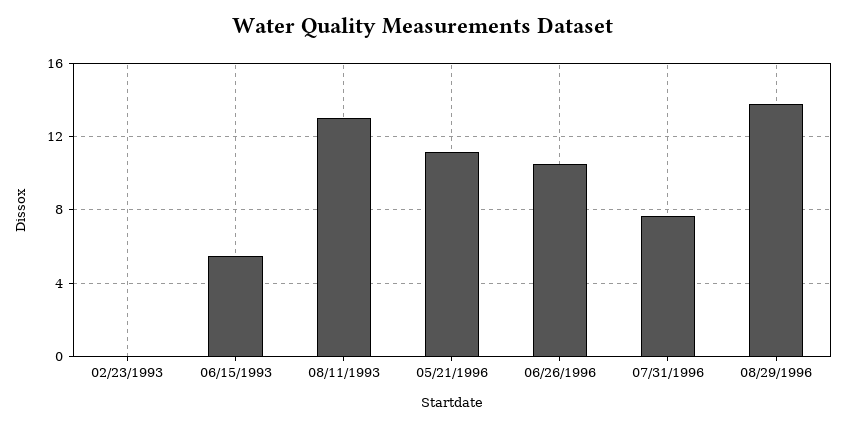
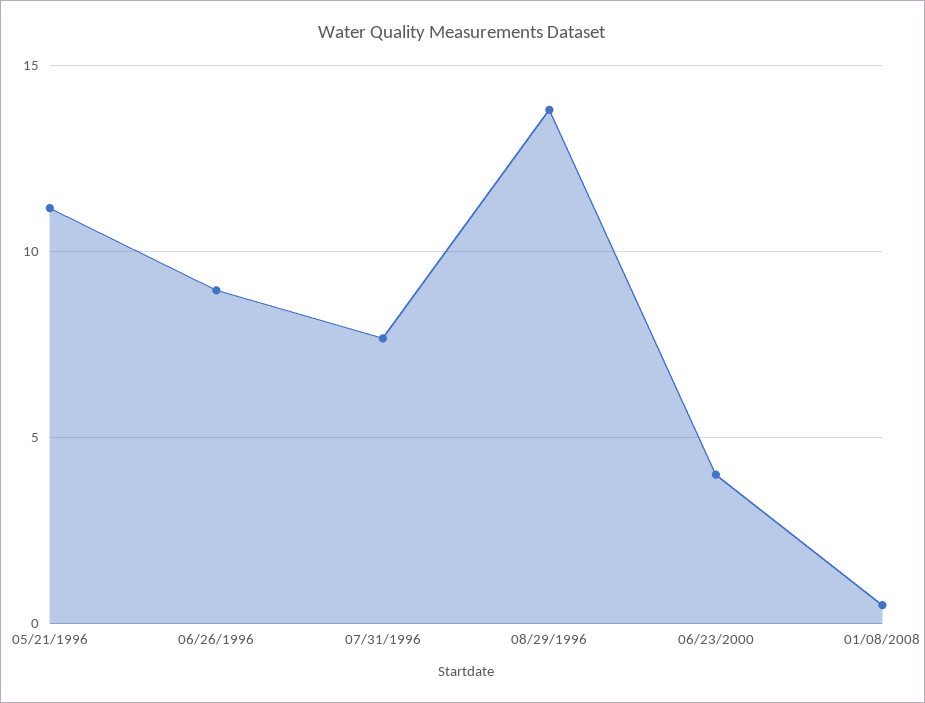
02/23/1993: 0 -> none
06/15/1993: 5.5 -> none
08/11/1993: 13 -> none
06/26/1996: 10.5 -> 9
06/23/2000: none -> 4
01/08/2008: none -> 0.5

